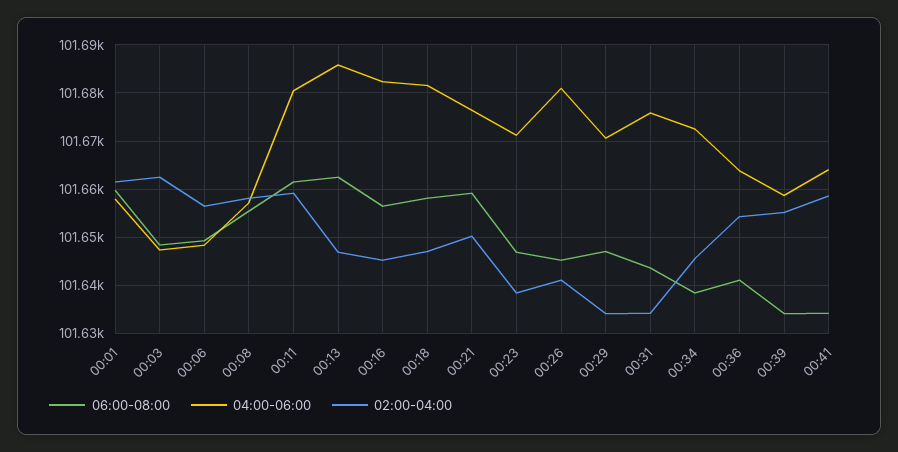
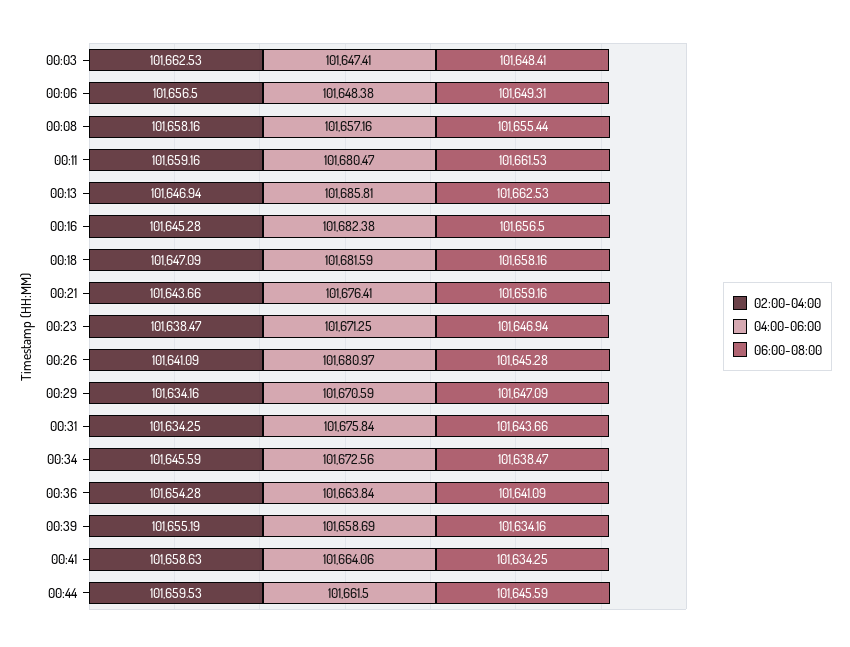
06:00-08:00, 00:01: 101660 -> none
04:00-06:00, 00:01: 101658 -> none
02:00-04:00, 00:01: 101662 -> none
02:00-04:00, 00:21: 101650 -> 101643.66
02:00-04:00, 00:44: none -> 101659.53
04:00-06:00, 00:44: none -> 101661.5
06:00-08:00, 00:44: none -> 101645.59

